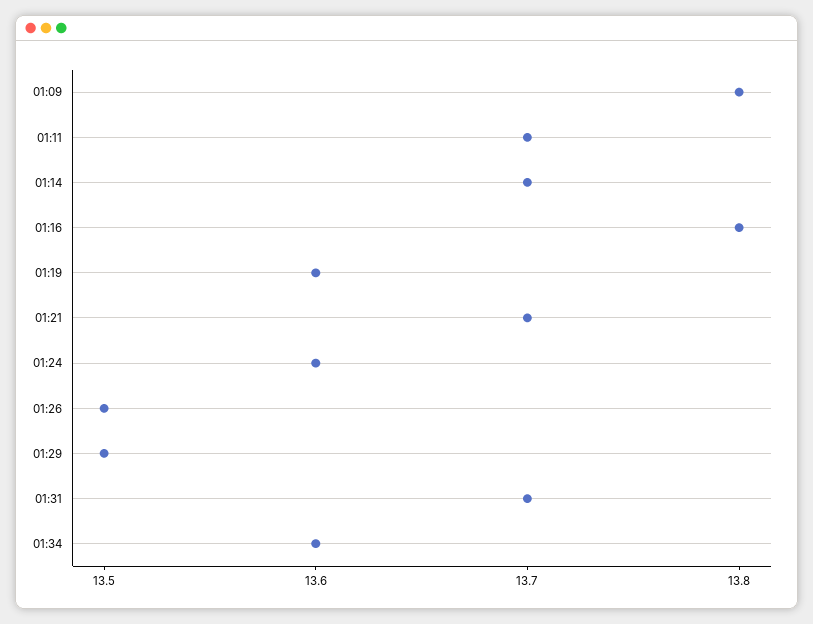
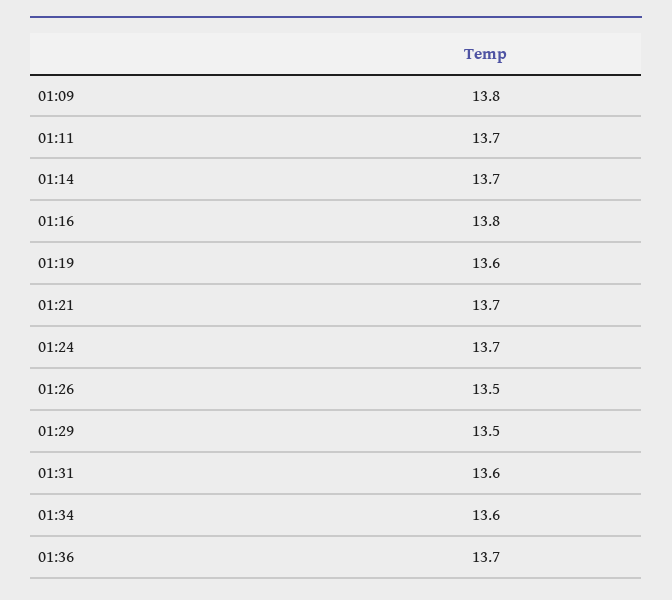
01:24: 13.6 -> 13.7
01:31: 13.7 -> 13.6
01:36: none -> 13.7

